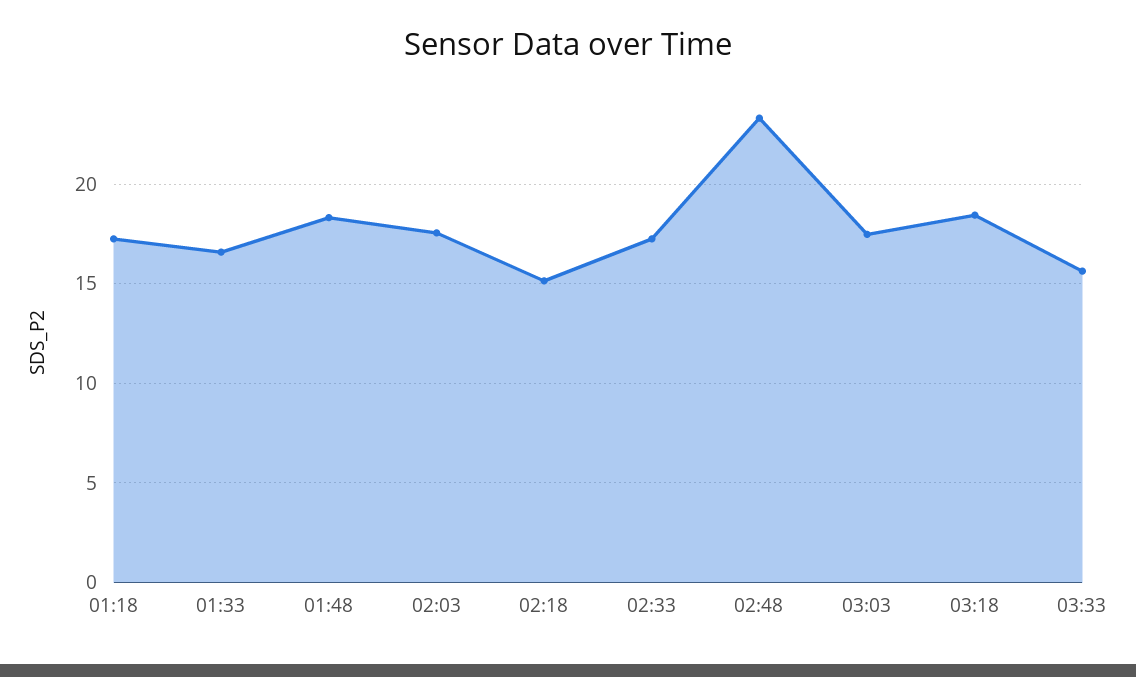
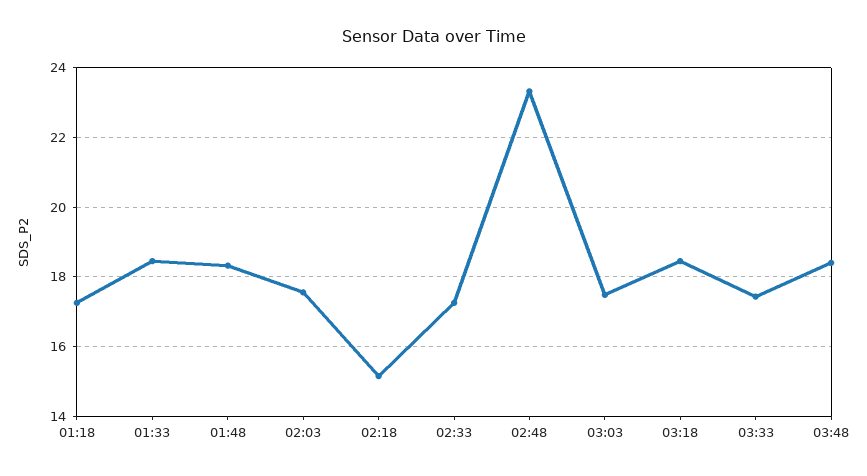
01:33: 16.5 -> 18.4
03:33: 15.5 -> 17.4
03:48: none -> 18.4

